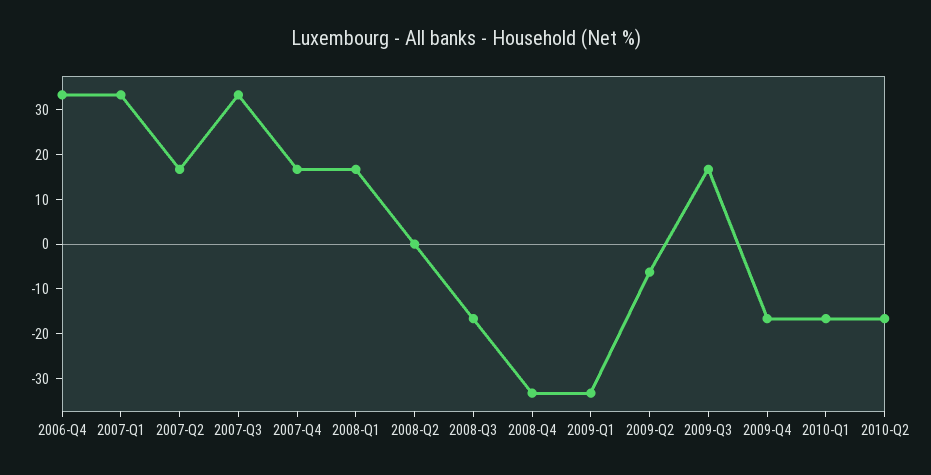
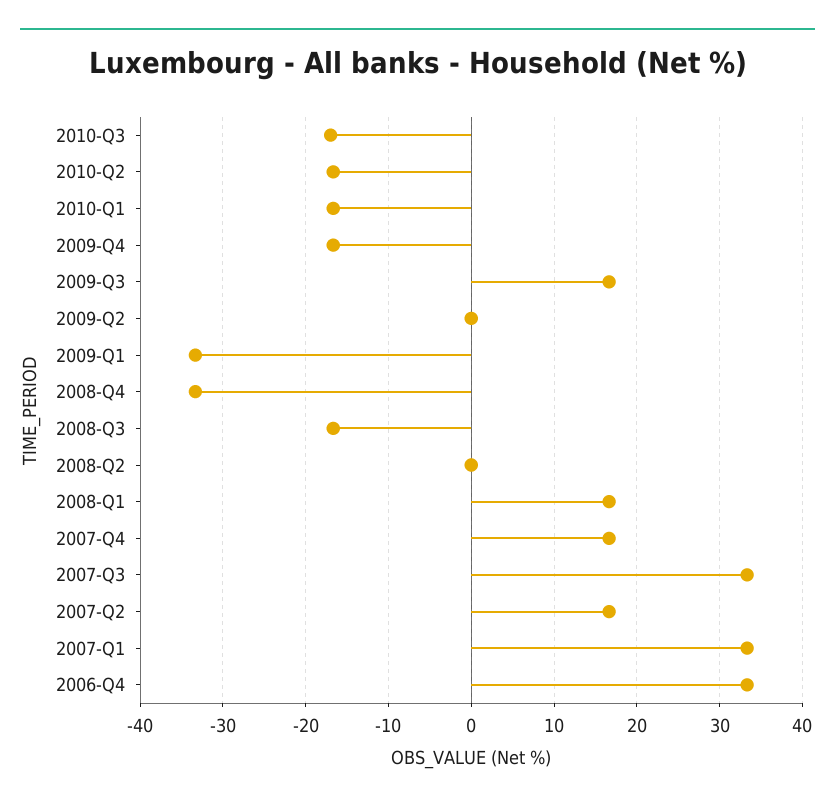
2009-Q2: -6 -> 0
2010-Q3: none -> -17

